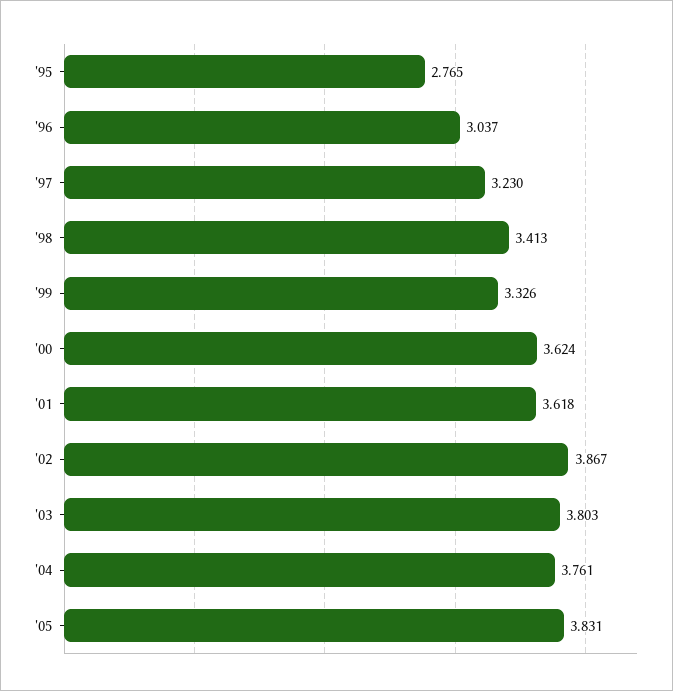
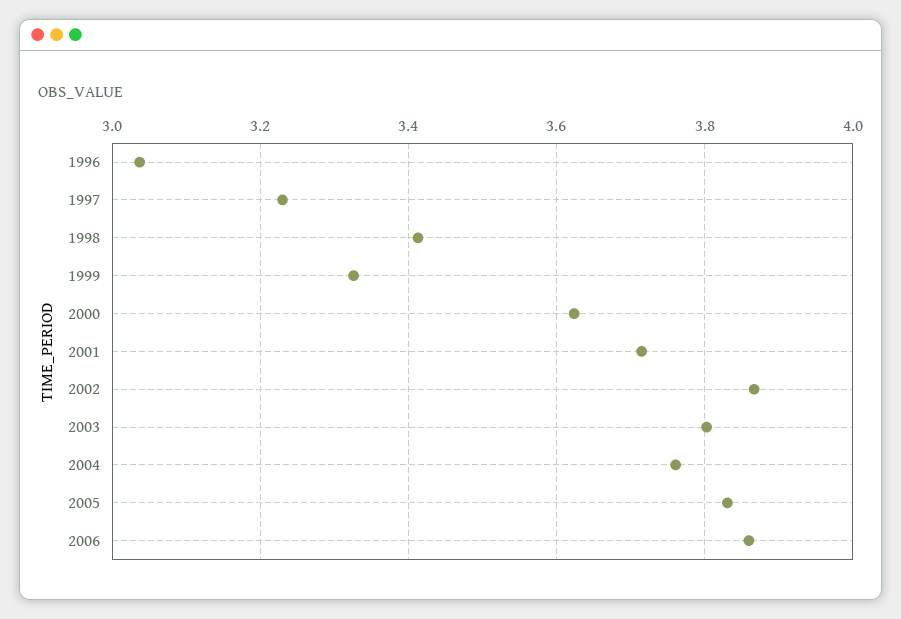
'95: 2.765 -> none
'01: 3.618 -> 3.72
2006: none -> 3.86

